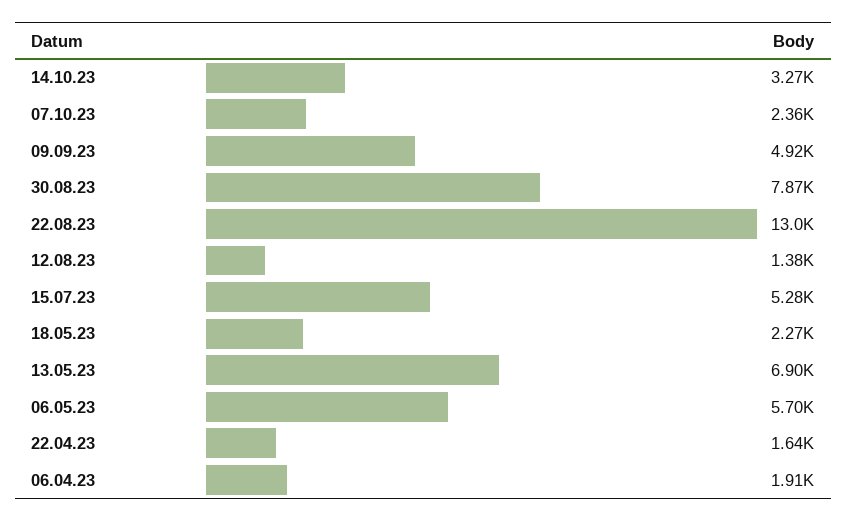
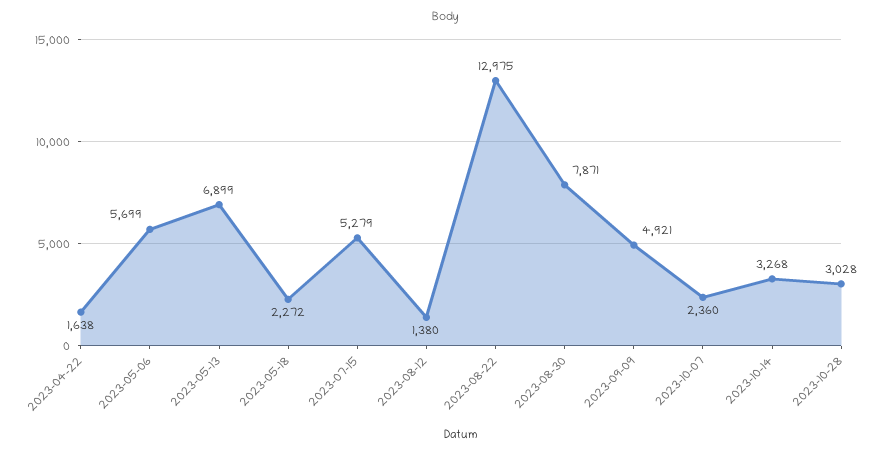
06.04.23: 1910 -> none
2023-10-28: none -> 3028

